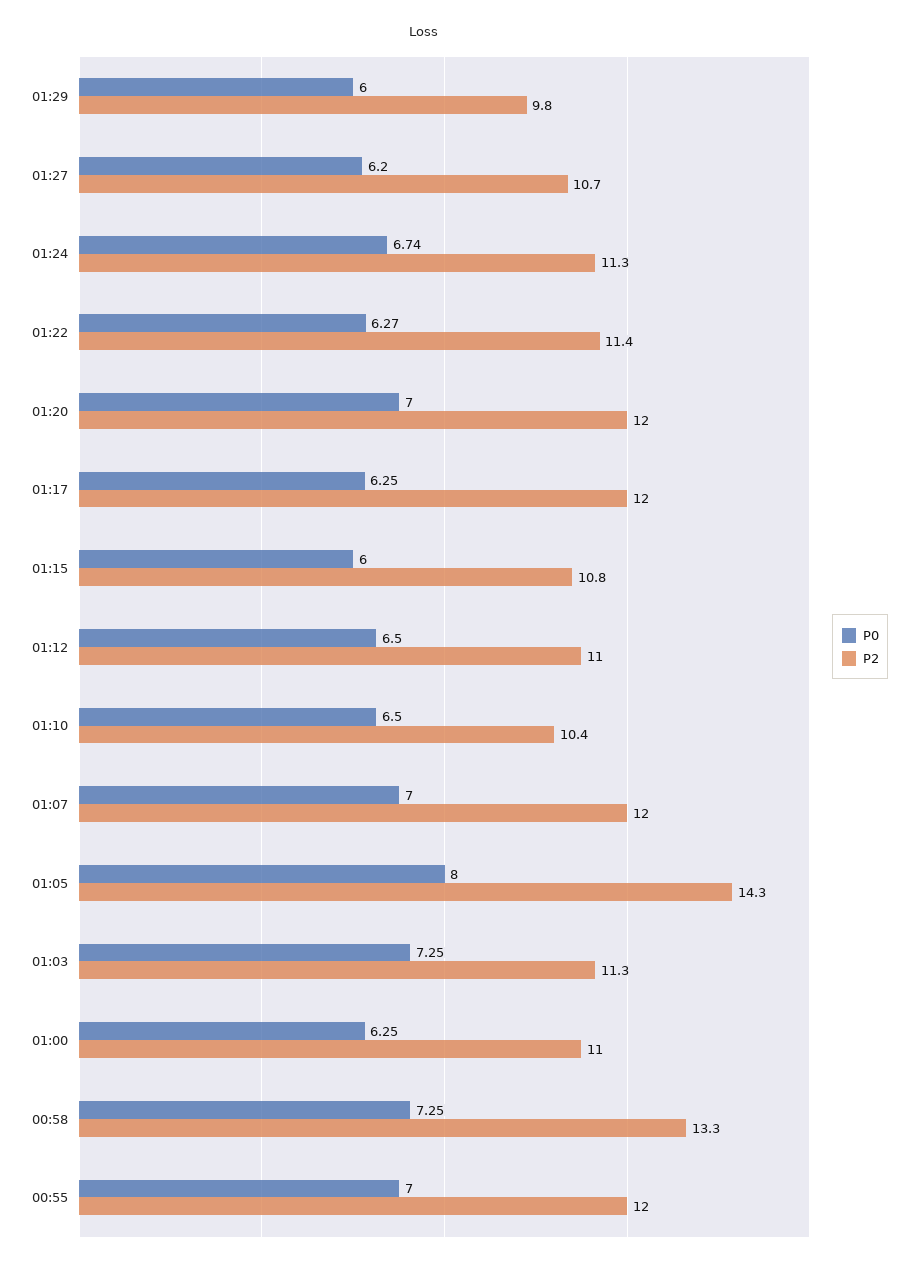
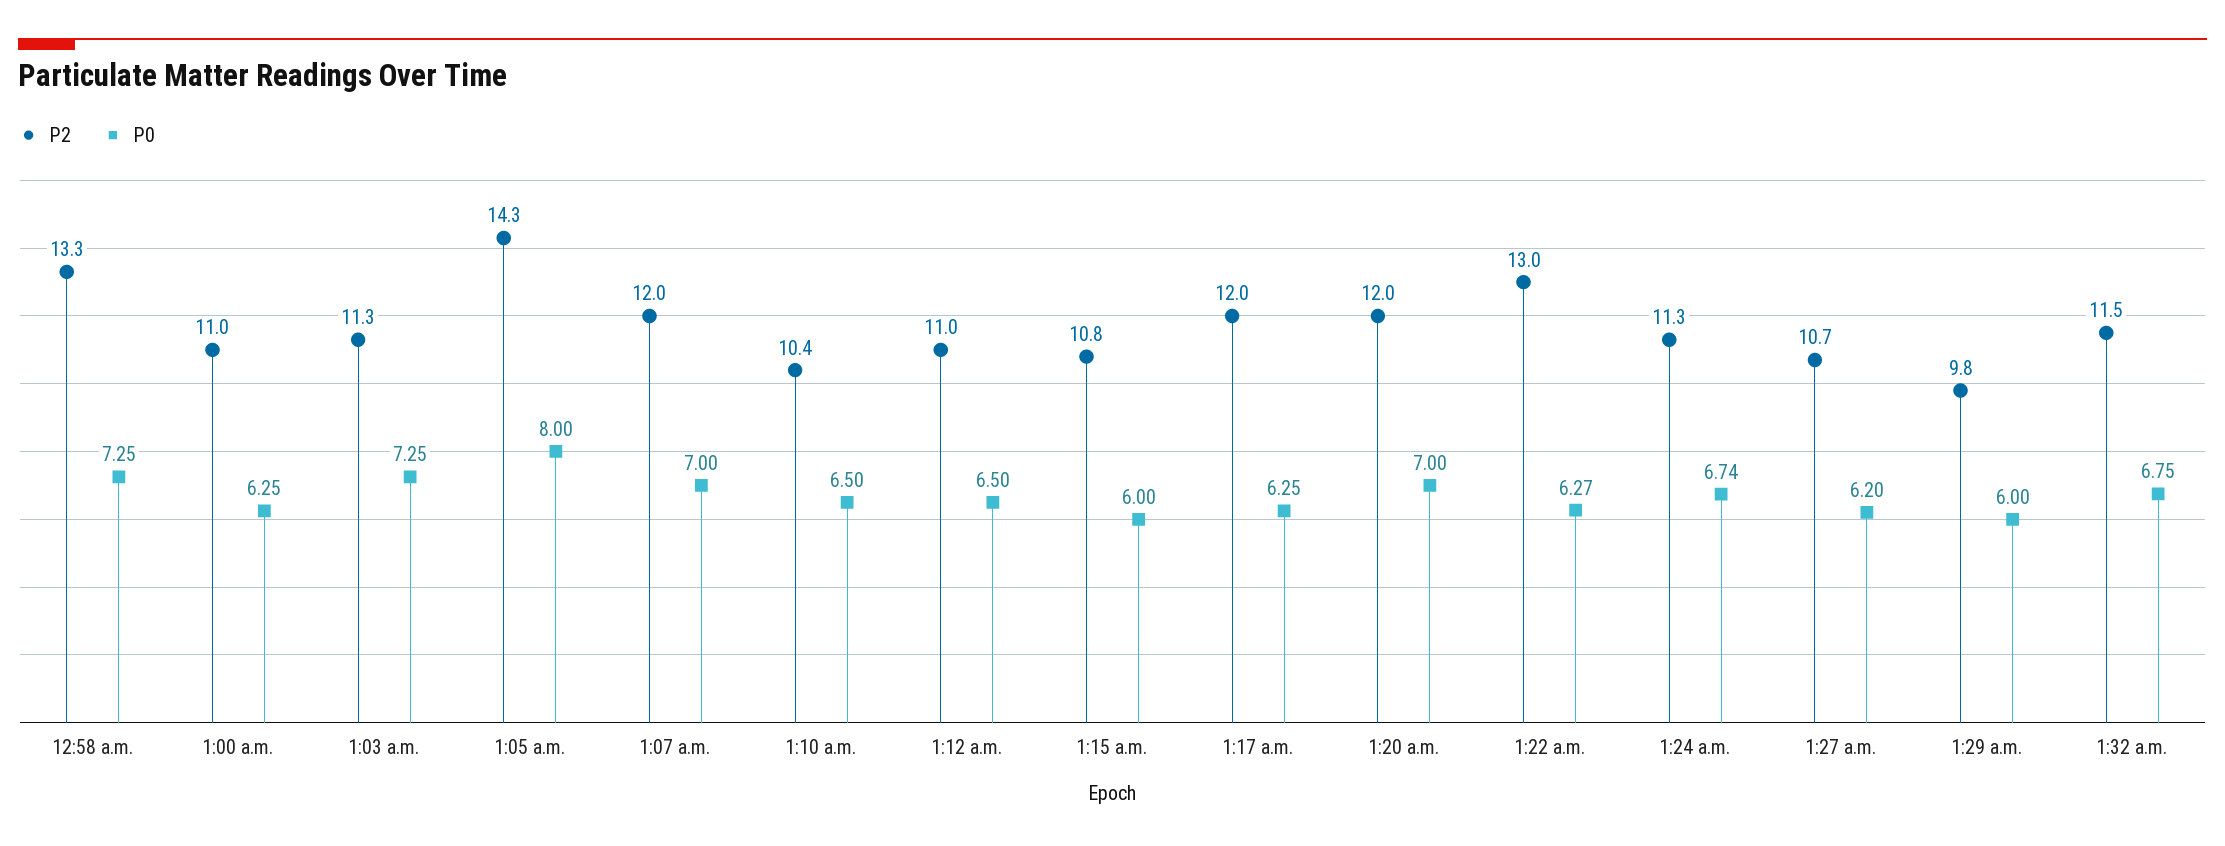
P2, 01:22: 11.4 -> 13
P0, 00:55: 7 -> none
P2, 00:55: 12 -> none
P2, 1:32 a.m.: none -> 11.5
P0, 1:32 a.m.: none -> 6.75

